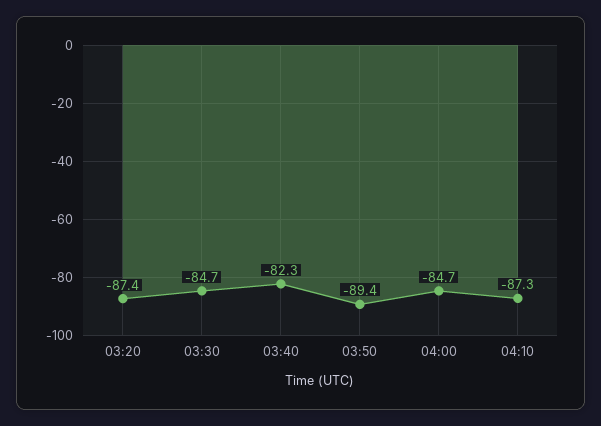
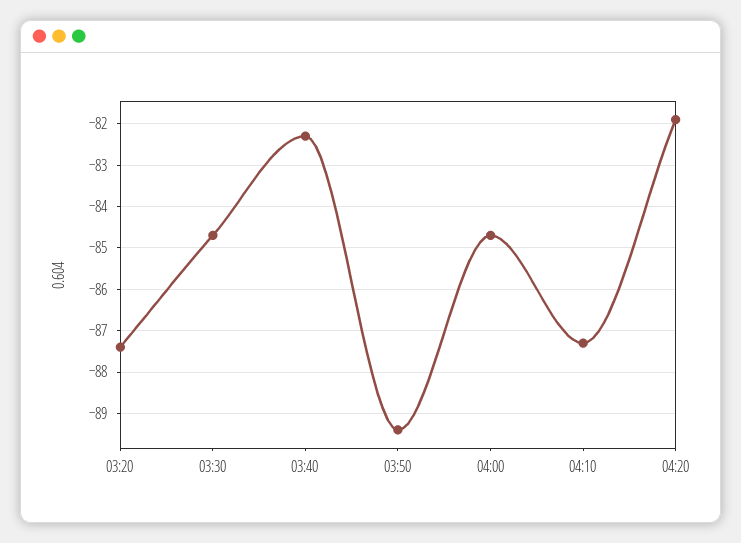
04:20: none -> -82

